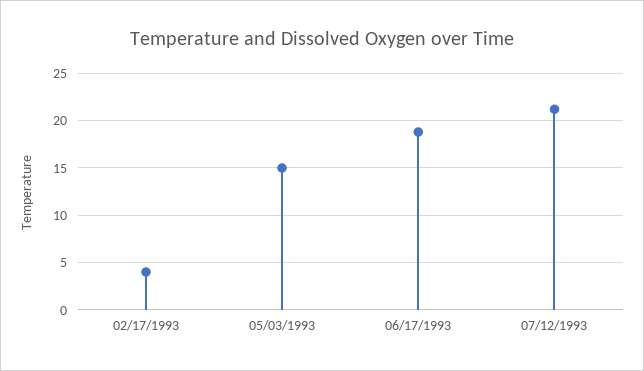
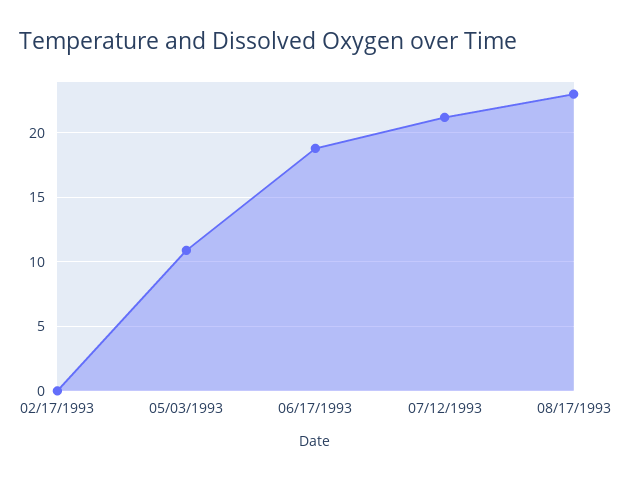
02/17/1993: 4 -> 0
05/03/1993: 15 -> 11
08/17/1993: none -> 23

